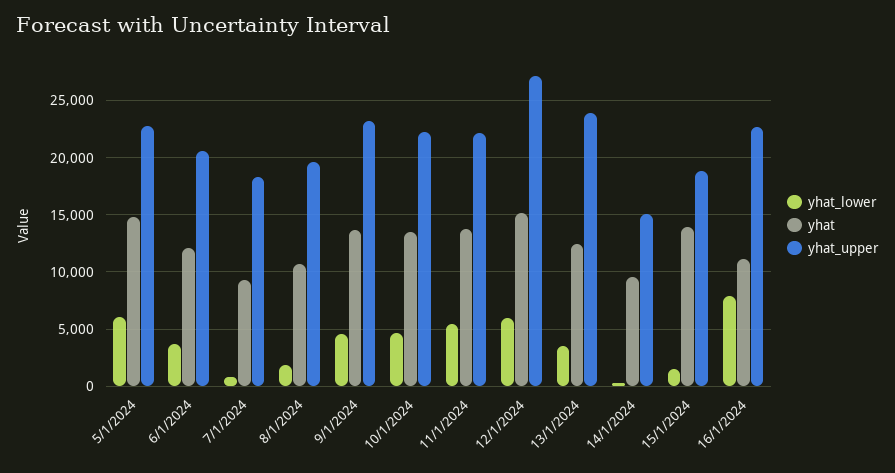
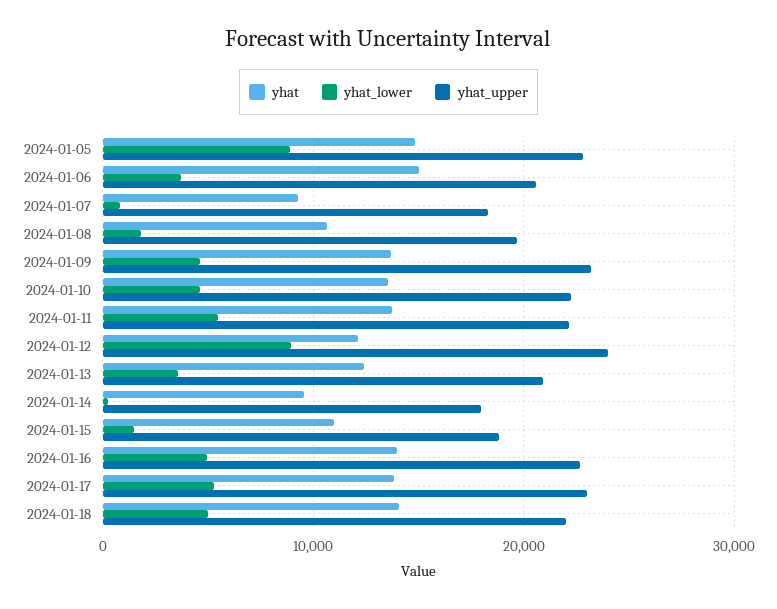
yhat_lower, 5/1/2024: 6000 -> 9000
yhat, 6/1/2024: 12000 -> 15000
yhat_lower, 12/1/2024: 6000 -> 9000
yhat, 12/1/2024: 15000 -> 12000
yhat_upper, 12/1/2024: 27000 -> 24000
yhat_upper, 13/1/2024: 24000 -> 21000
yhat_upper, 14/1/2024: 15000 -> 18000
yhat, 15/1/2024: 14000 -> 11000
yhat_lower, 16/1/2024: 8000 -> 5000
yhat, 16/1/2024: 11000 -> 14000
yhat, 2024-01-17: none -> 14000
yhat_lower, 2024-01-17: none -> 5000
yhat_upper, 2024-01-17: none -> 23000
yhat, 2024-01-18: none -> 14000
yhat_lower, 2024-01-18: none -> 5000
yhat_upper, 2024-01-18: none -> 22000

